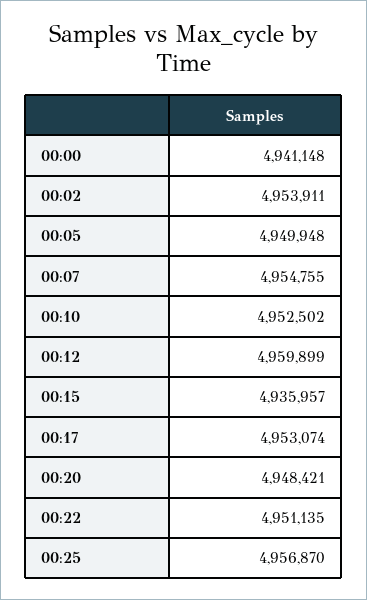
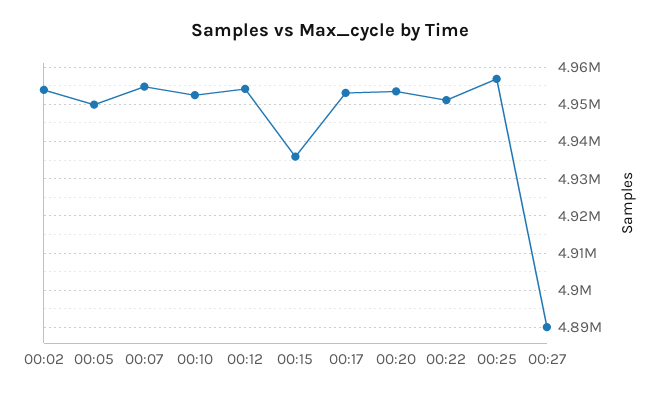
00:00: 4941148 -> none
00:12: 4959899 -> 4954000
00:20: 4948421 -> 4954000
00:27: none -> 4890000

